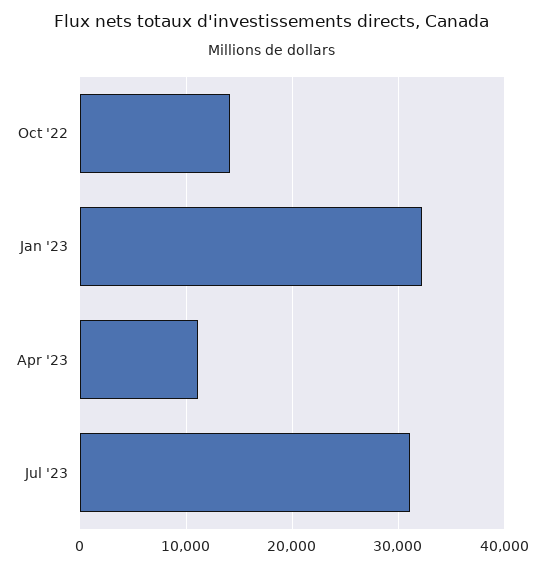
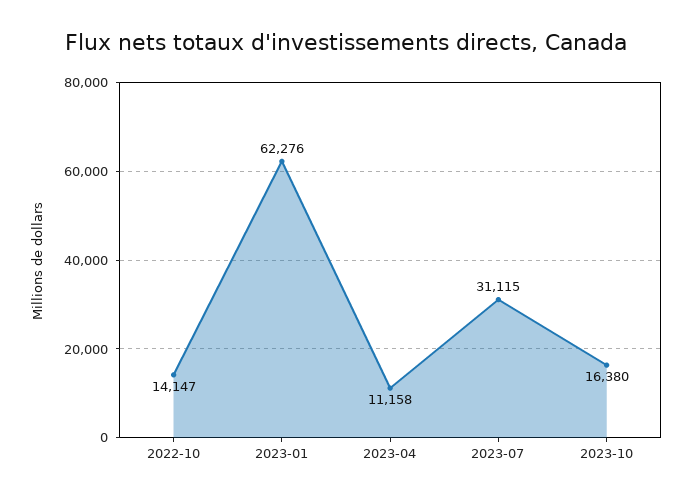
Jan '23: 32000 -> 62276
2023-10: none -> 16380

